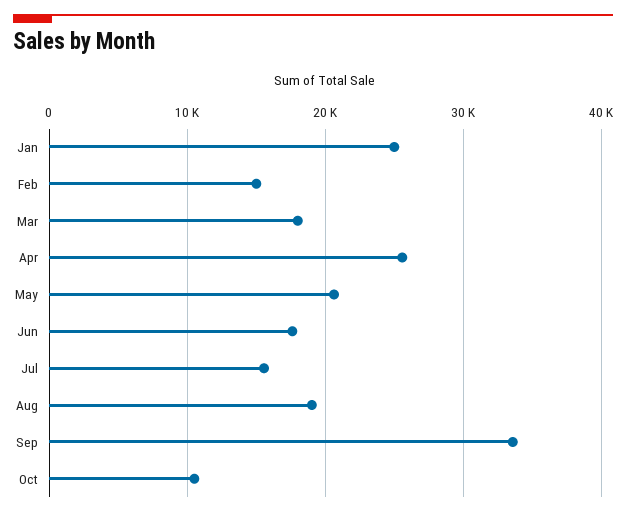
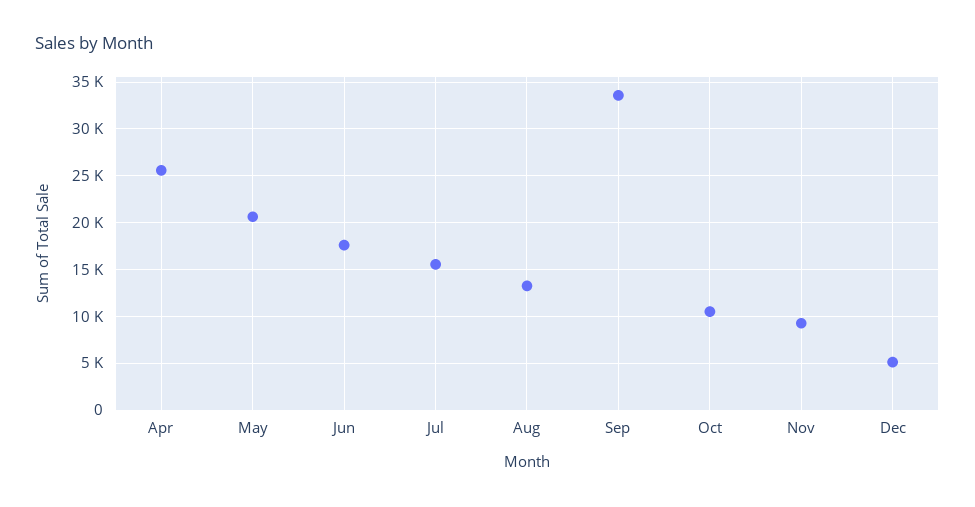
Jan: 25000 -> none
Feb: 15000 -> none
Mar: 18000 -> none
Aug: 19000 -> 13000
Nov: none -> 9000
Dec: none -> 5000

